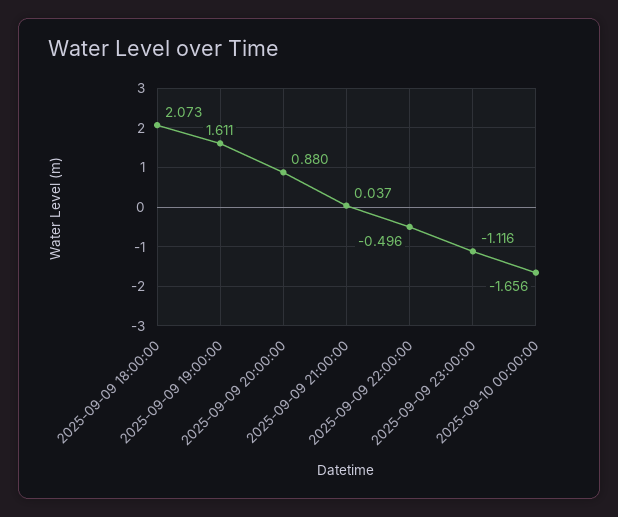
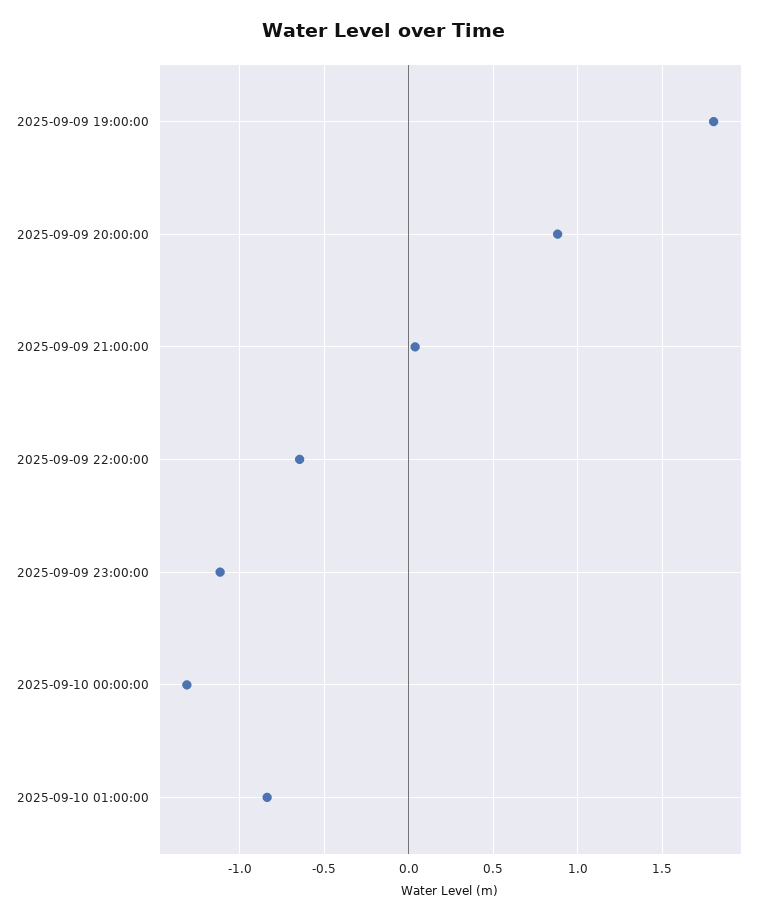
2025-09-09 18:00:00: 2.073 -> none
2025-09-09 19:00:00: 1.611 -> 1.8
2025-09-09 22:00:00: -0.496 -> -0.65
2025-09-10 00:00:00: -1.656 -> -1.3
2025-09-10 01:00:00: none -> -0.85

